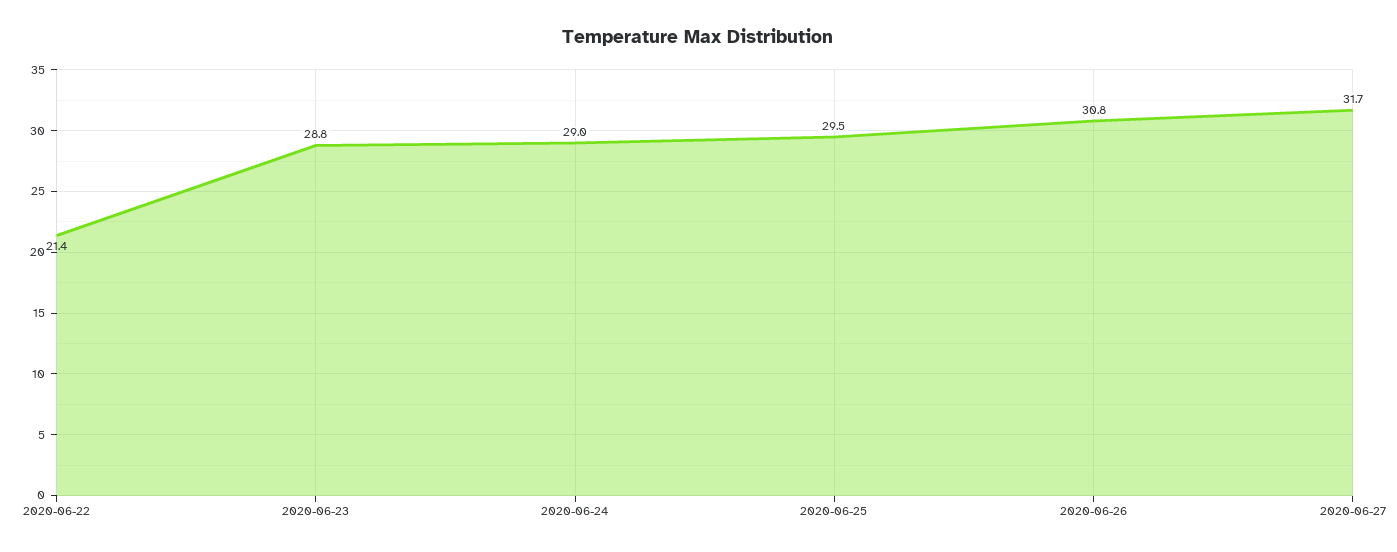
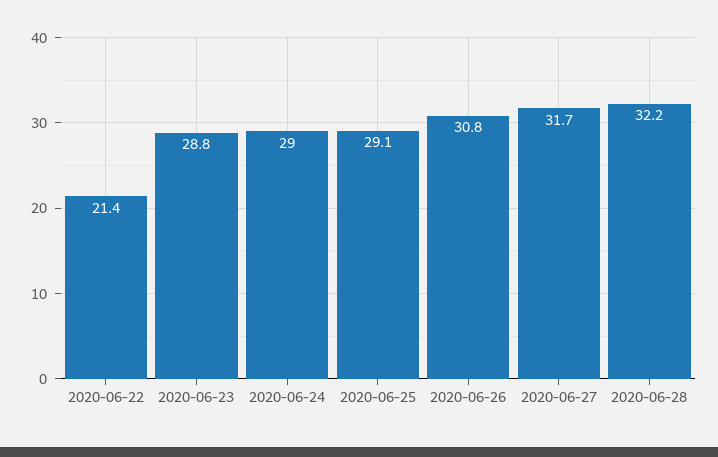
2020-06-25: 29.5 -> 29.1
2020-06-28: none -> 32.2

